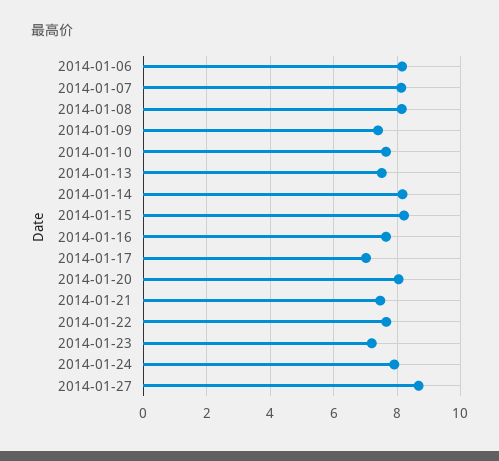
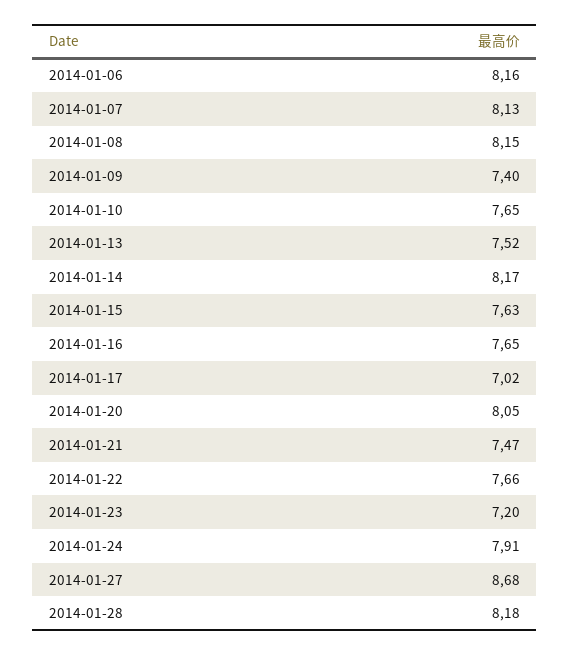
2014-01-15: 8.2 -> 7.63
2014-01-28: none -> 8.18

